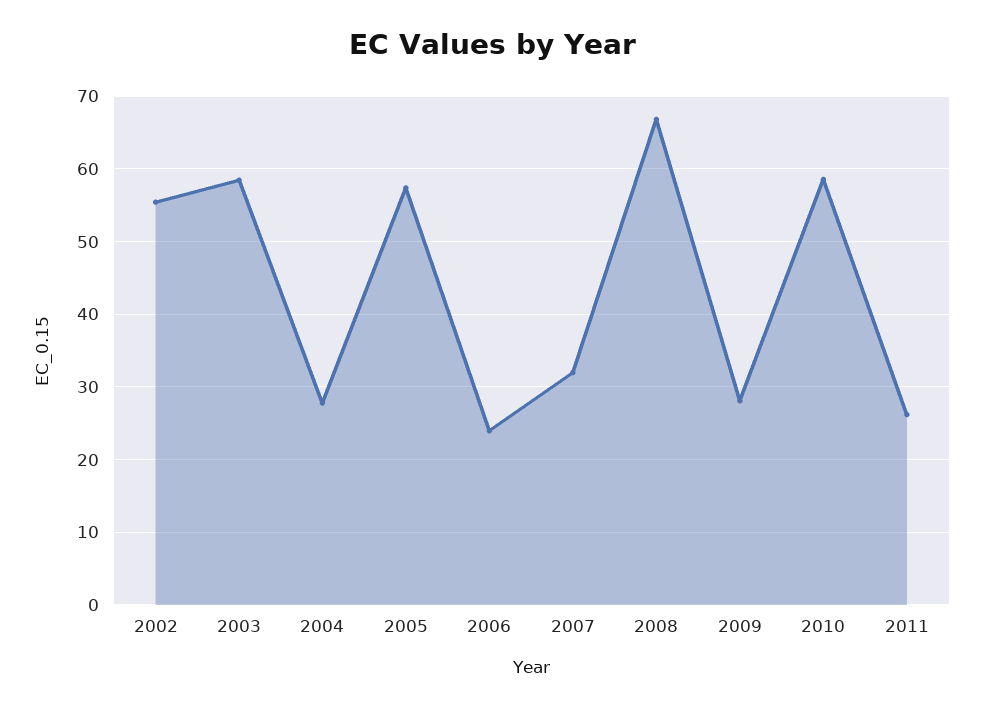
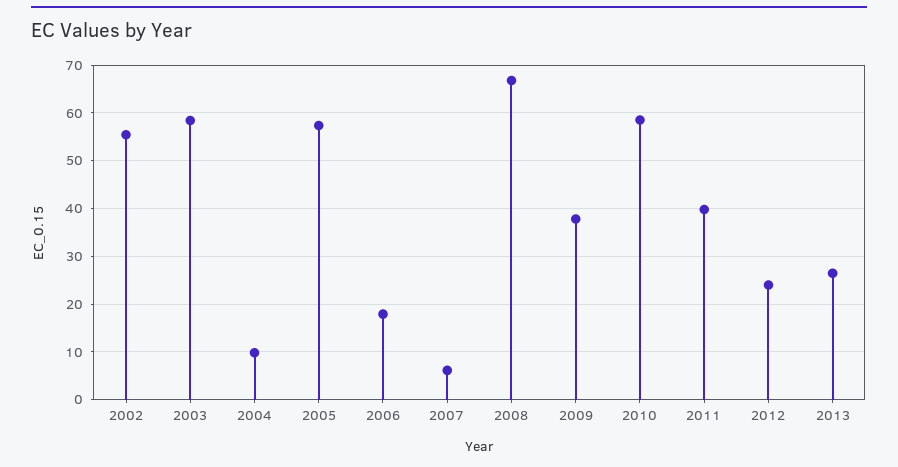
2004: 28 -> 10
2006: 24 -> 18
2007: 32 -> 6
2009: 28 -> 38
2011: 26 -> 40
2012: none -> 24
2013: none -> 26

